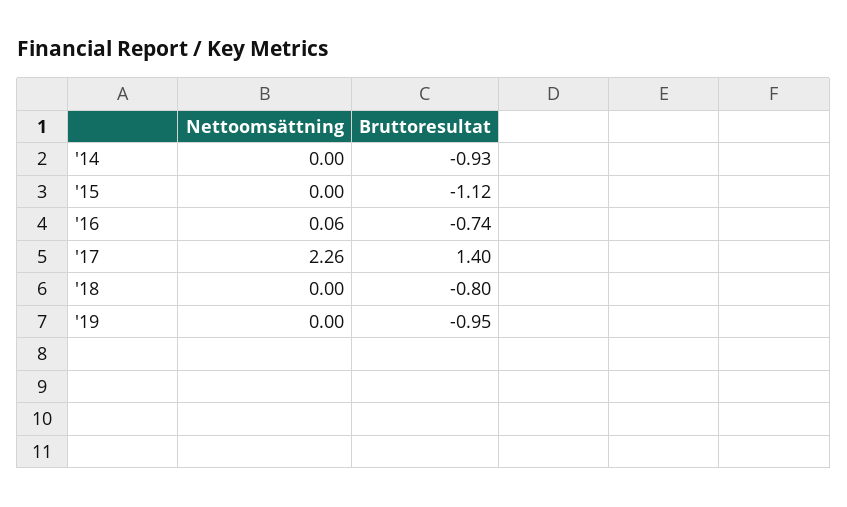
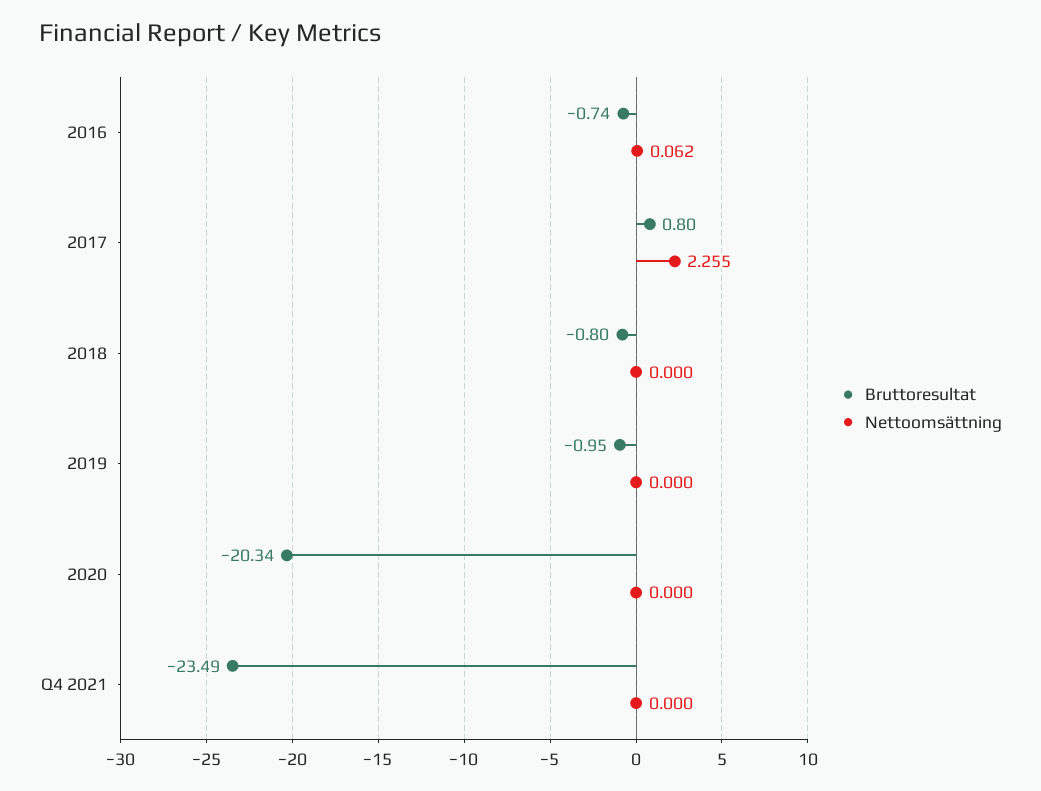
Nettoomsättning, '14: 0 -> none
Bruttoresultat, '14: -0.93 -> none
Nettoomsättning, '15: 0 -> none
Bruttoresultat, '15: -1.12 -> none
Bruttoresultat, '17: 1.4 -> 0.8
Bruttoresultat, 2020: none -> -20.34
Nettoomsättning, 2020: none -> 0
Bruttoresultat, Q4 2021: none -> -23.49
Nettoomsättning, Q4 2021: none -> 0

